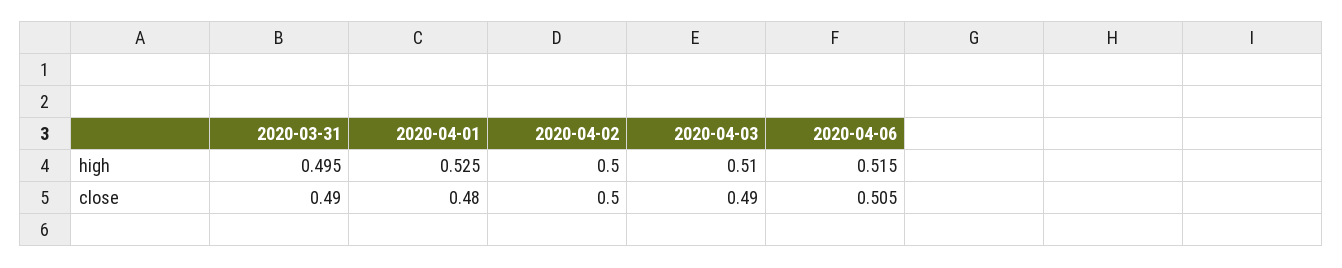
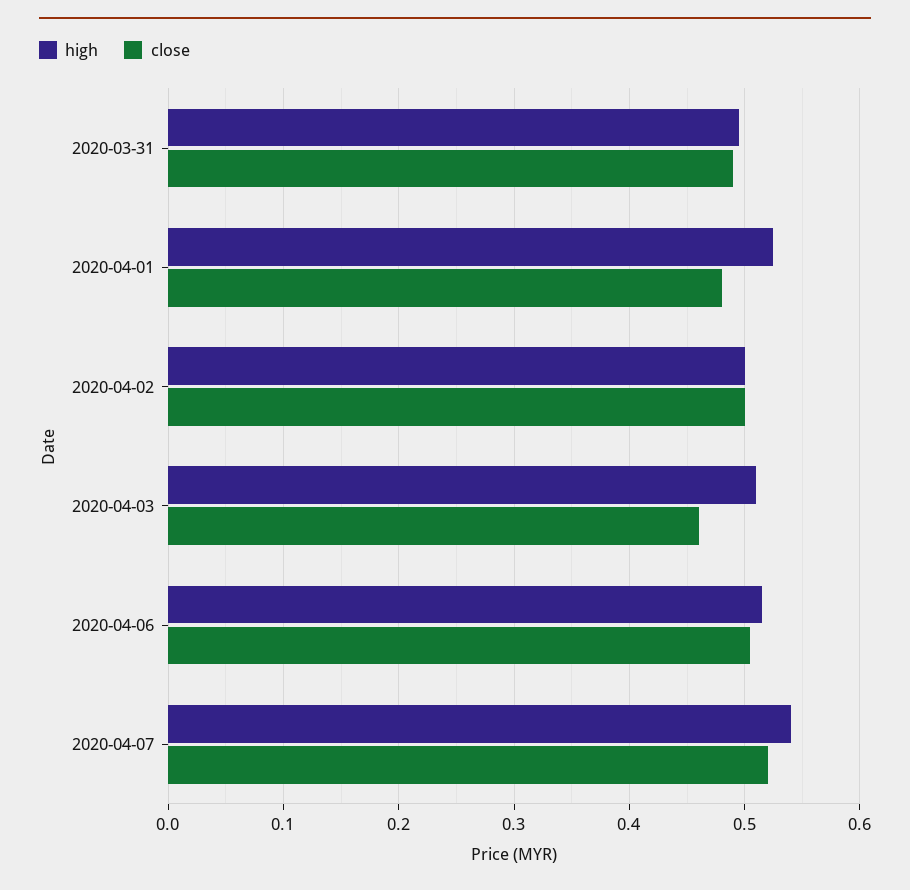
close, 2020-04-03: 0.49 -> 0.46
high, 2020-04-07: none -> 0.54
close, 2020-04-07: none -> 0.52

